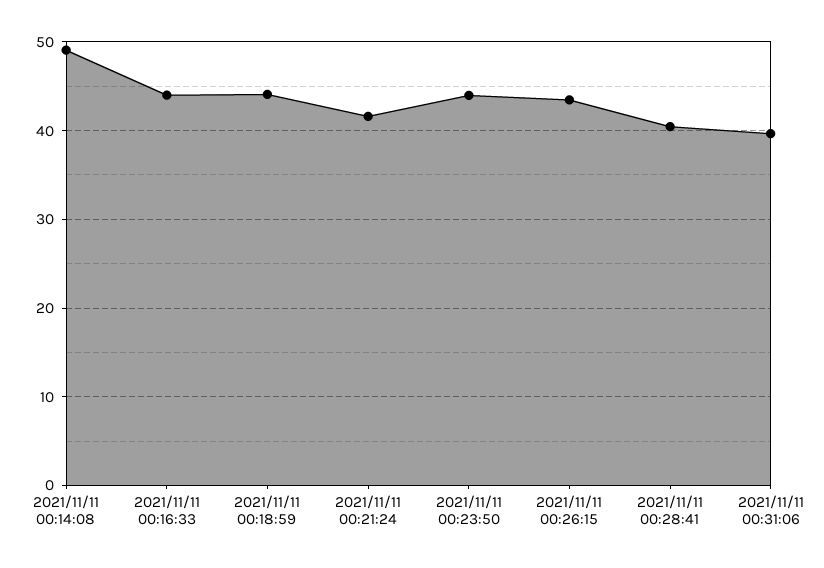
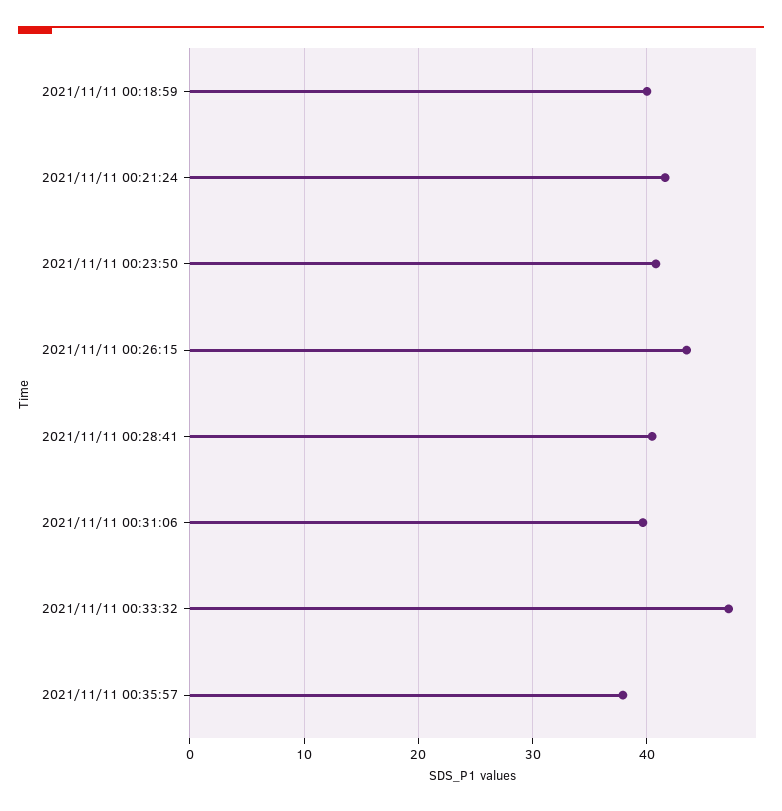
2021/11/11 00:14:08: 49 -> none
2021/11/11 00:16:33: 44 -> none
2021/11/11 00:18:59: 44 -> 40
2021/11/11 00:23:50: 44 -> 41
2021/11/11 00:33:32: none -> 47
2021/11/11 00:35:57: none -> 38

